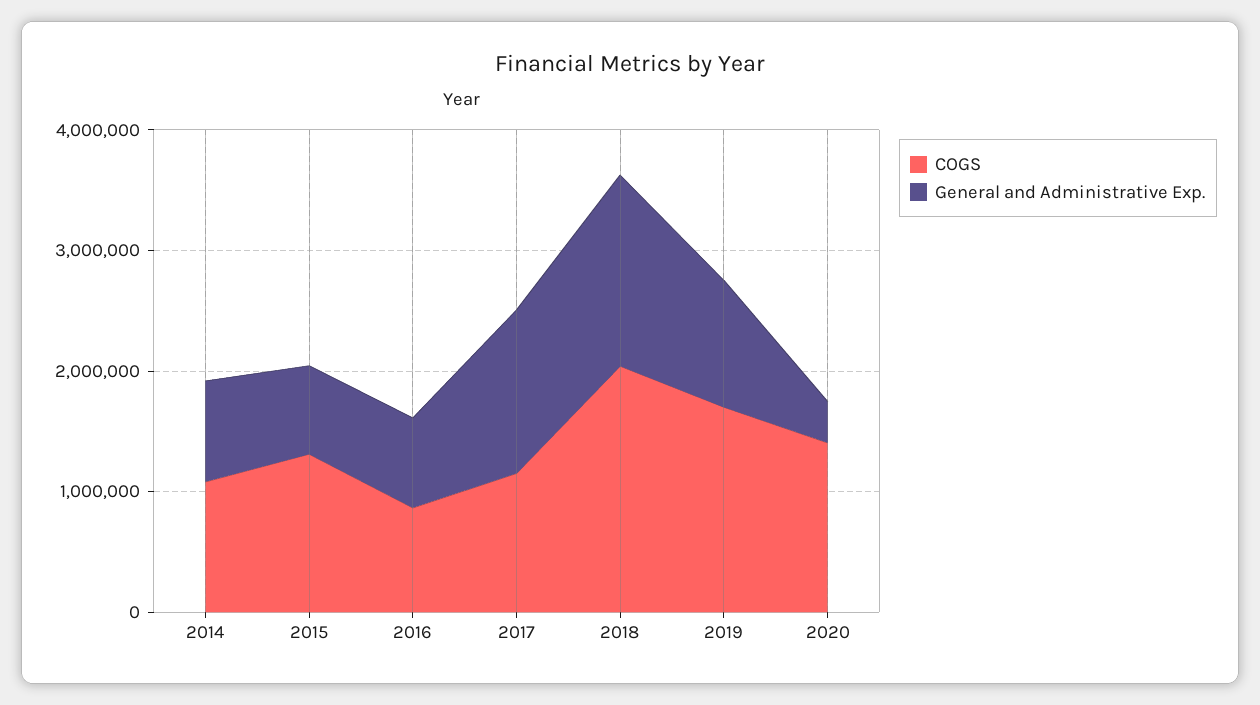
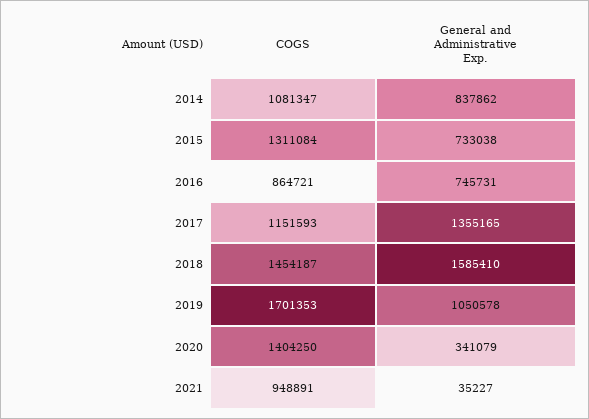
COGS, 2018: 2000000 -> 1454187
COGS, 2021: none -> 948891
General and Administrative Exp., 2021: none -> 35227

